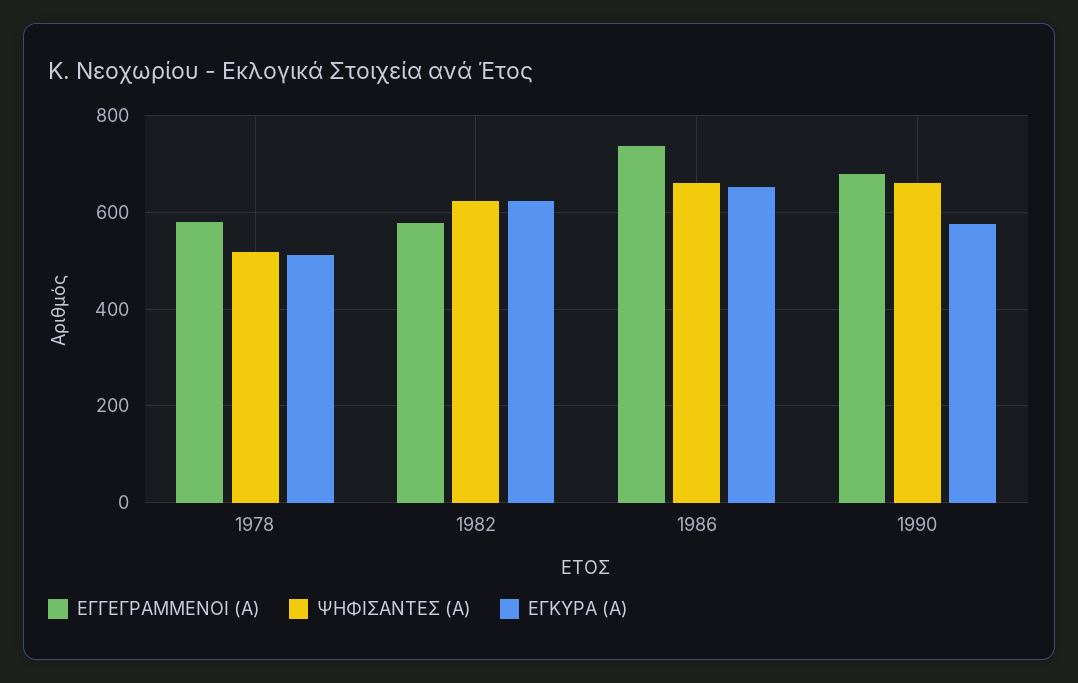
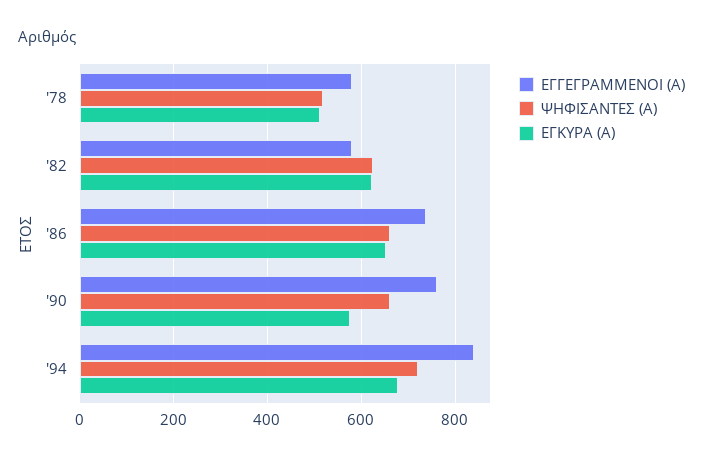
ΕΓΓΕΓΡΑΜΜΕΝΟΙ (Α), 1990: 680 -> 760
ΕΓΓΕΓΡΑΜΜΕΝΟΙ (Α), '94: none -> 840
ΨΗΦΙΣΑΝΤΕΣ (Α), '94: none -> 720
ΕΓΚΥΡΑ (Α), '94: none -> 680

